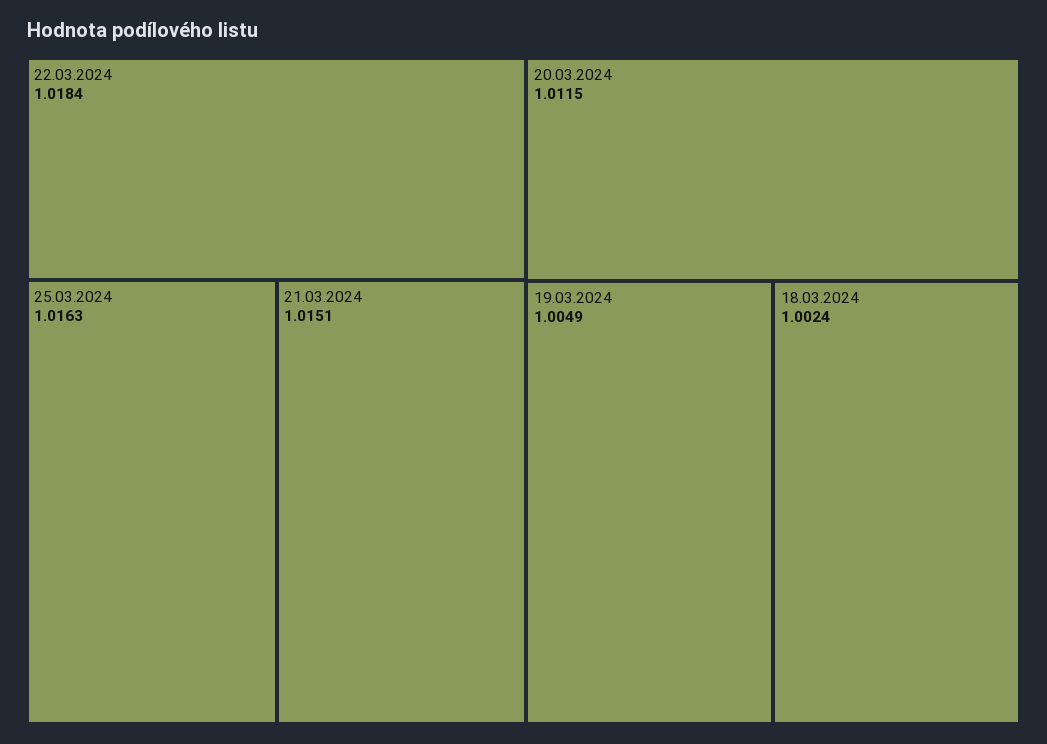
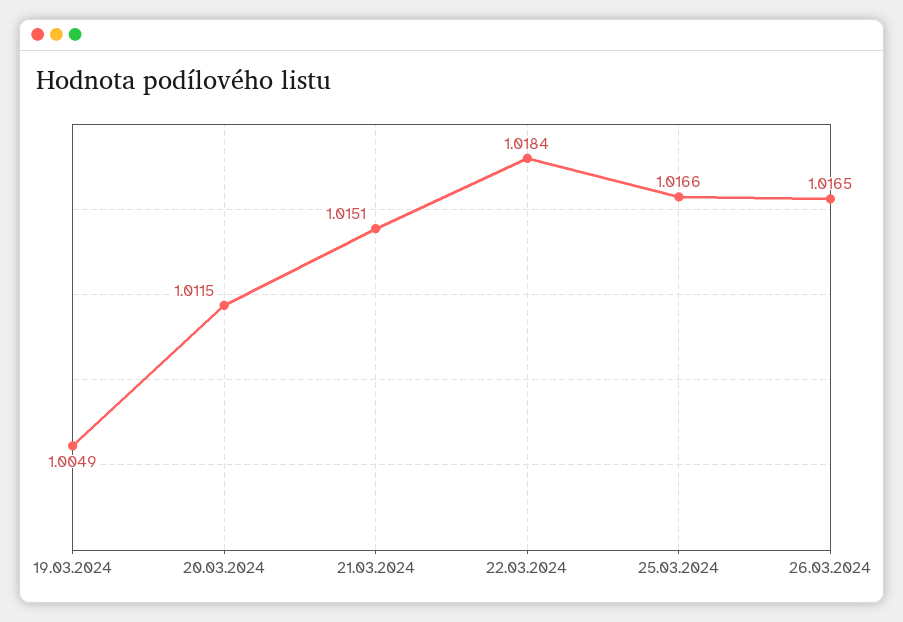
25.03.2024: 1.0163 -> 1.0166
18.03.2024: 1.0024 -> none
26.03.2024: none -> 1.0165

